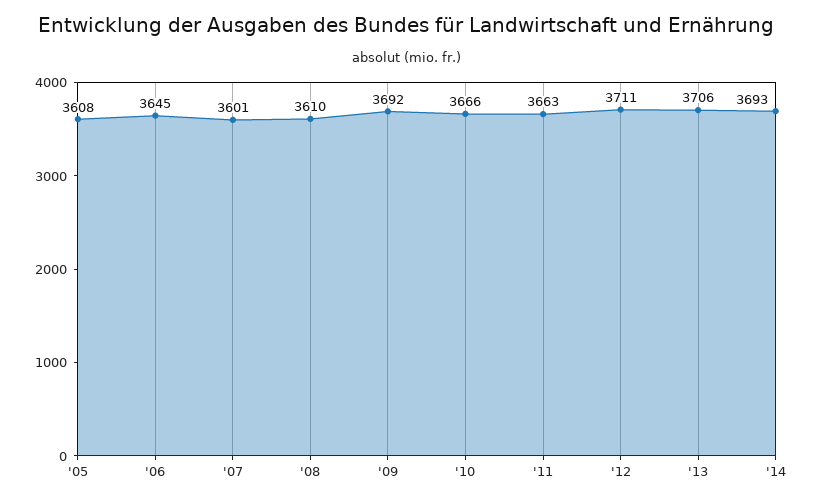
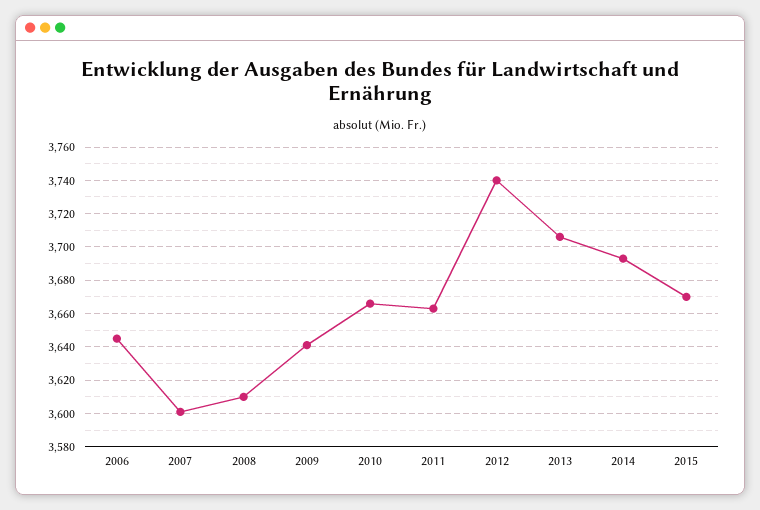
'05: 3608 -> none
'09: 3692 -> 3640
'12: 3711 -> 3740
2015: none -> 3670

